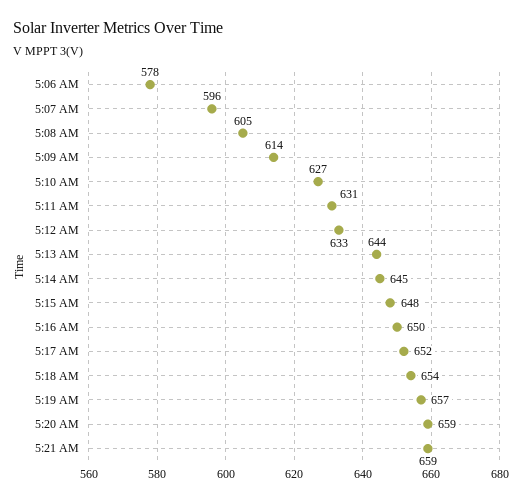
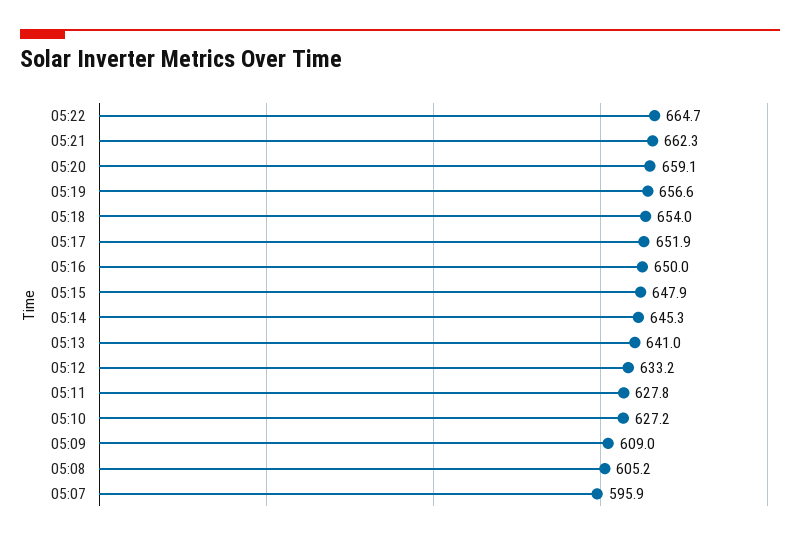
5:06 AM: 578 -> none
5:09 AM: 614 -> 609
5:11 AM: 631 -> 627.8
5:13 AM: 644 -> 641
5:21 AM: 659 -> 662.3
05:22: none -> 664.7

